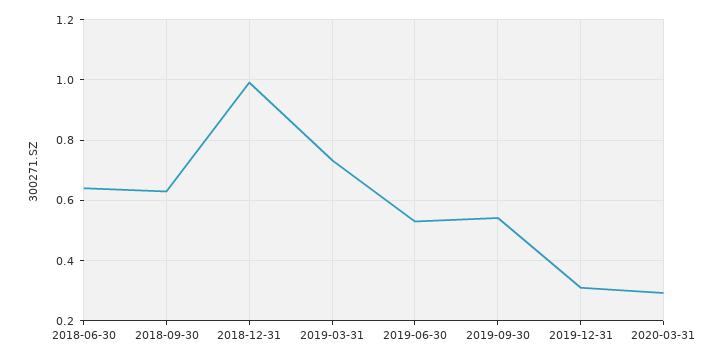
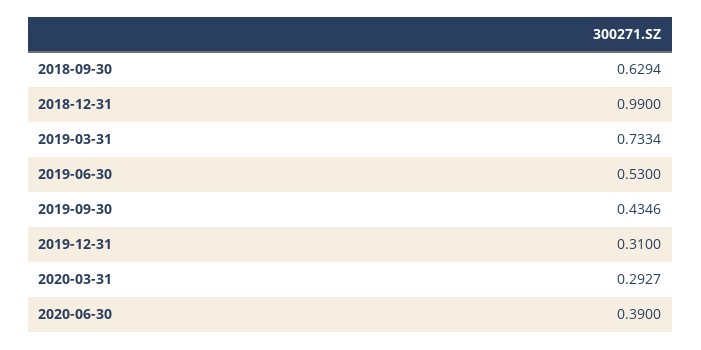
2018-06-30: 0.64 -> none
2019-09-30: 0.54 -> 0.4346
2020-06-30: none -> 0.39

